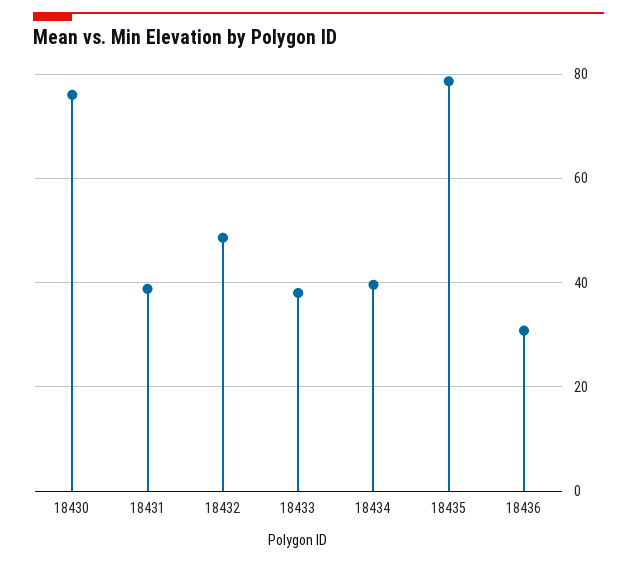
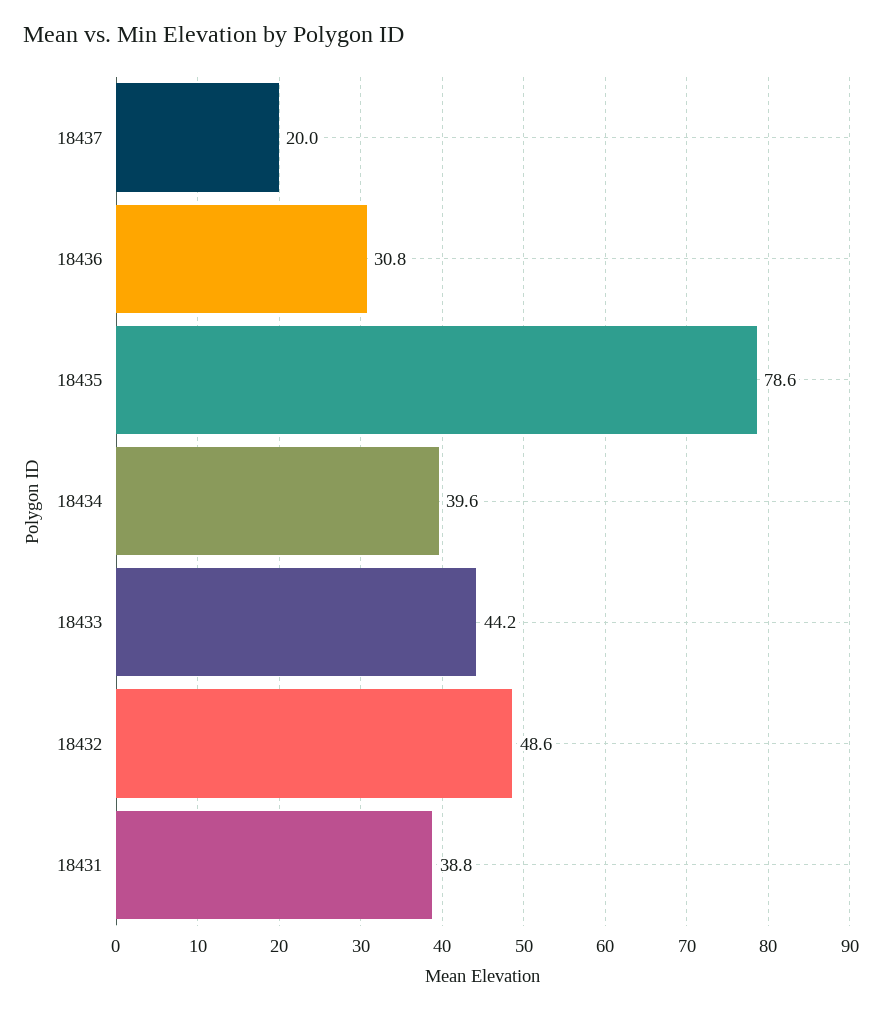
18430: 76 -> none
18433: 38 -> 44.2
18437: none -> 20

